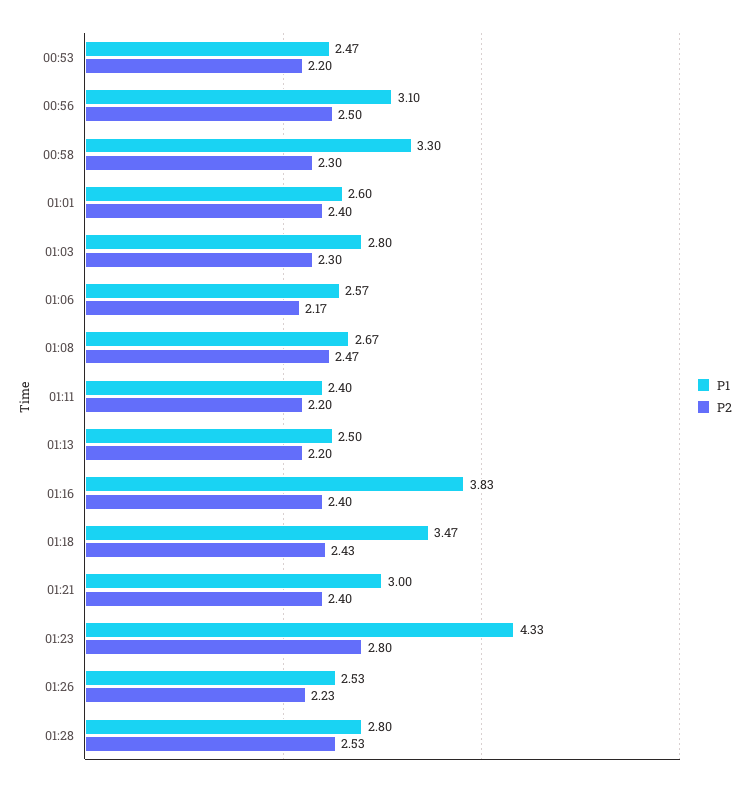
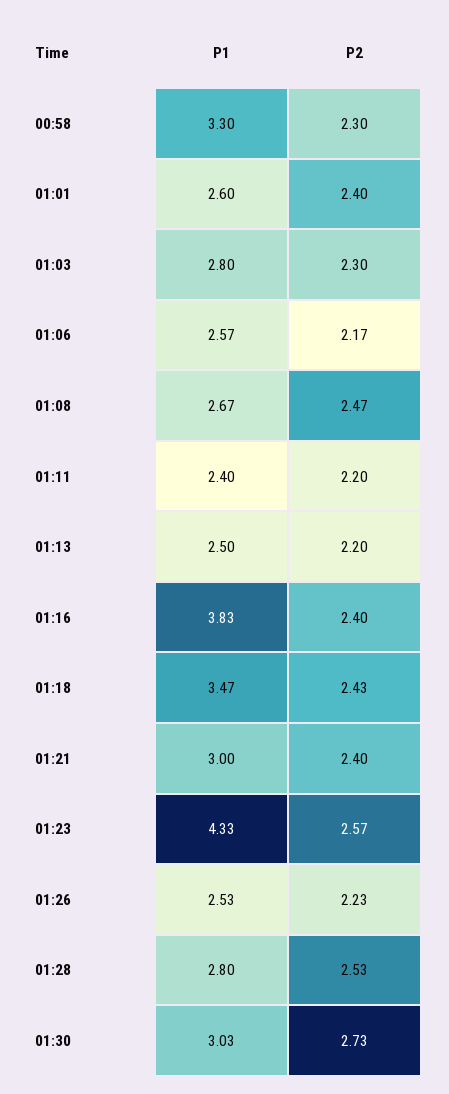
P1, 00:53: 2.47 -> none
P2, 00:53: 2.2 -> none
P1, 00:56: 3.1 -> none
P2, 00:56: 2.5 -> none
P2, 01:23: 2.8 -> 2.57
P1, 01:30: none -> 3.03
P2, 01:30: none -> 2.73

